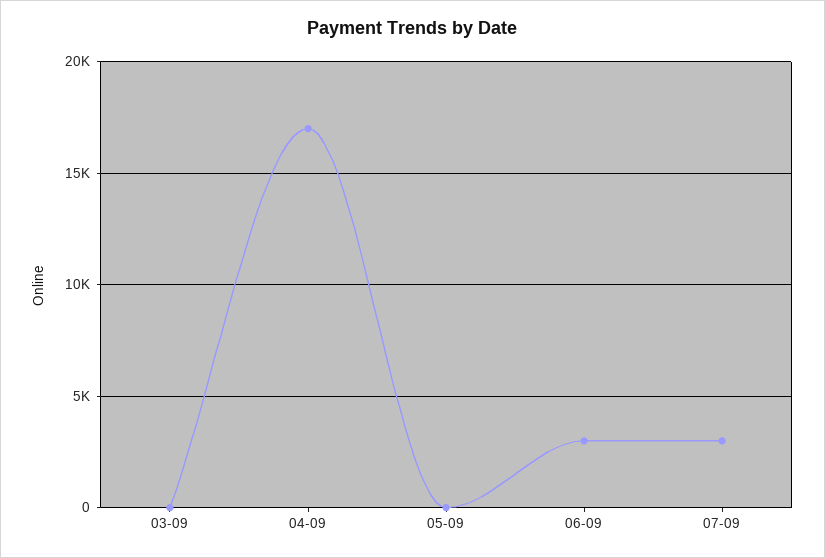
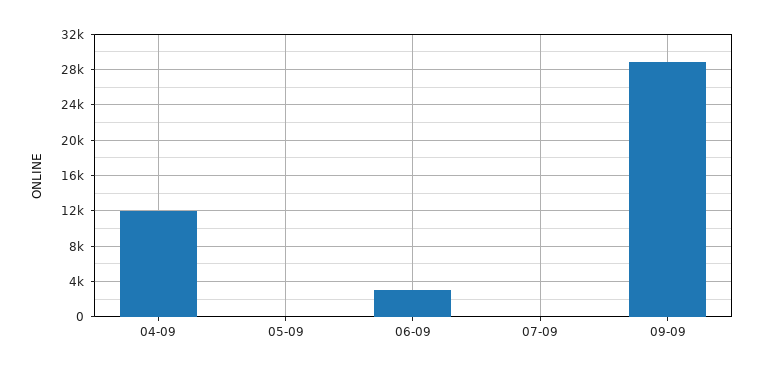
03-09: 0 -> none
04-09: 17000 -> 12000
07-09: 3000 -> 0
09-09: none -> 29000

